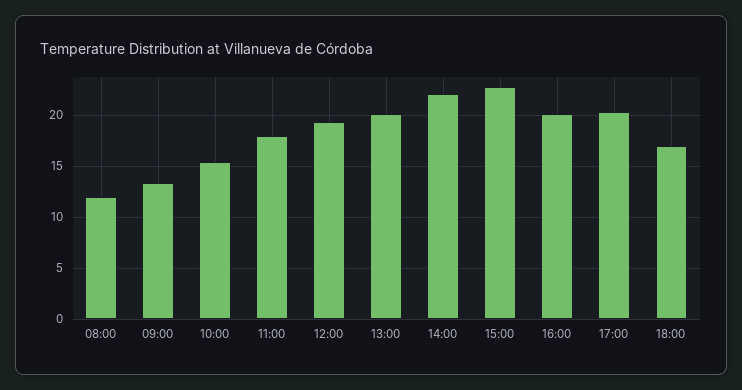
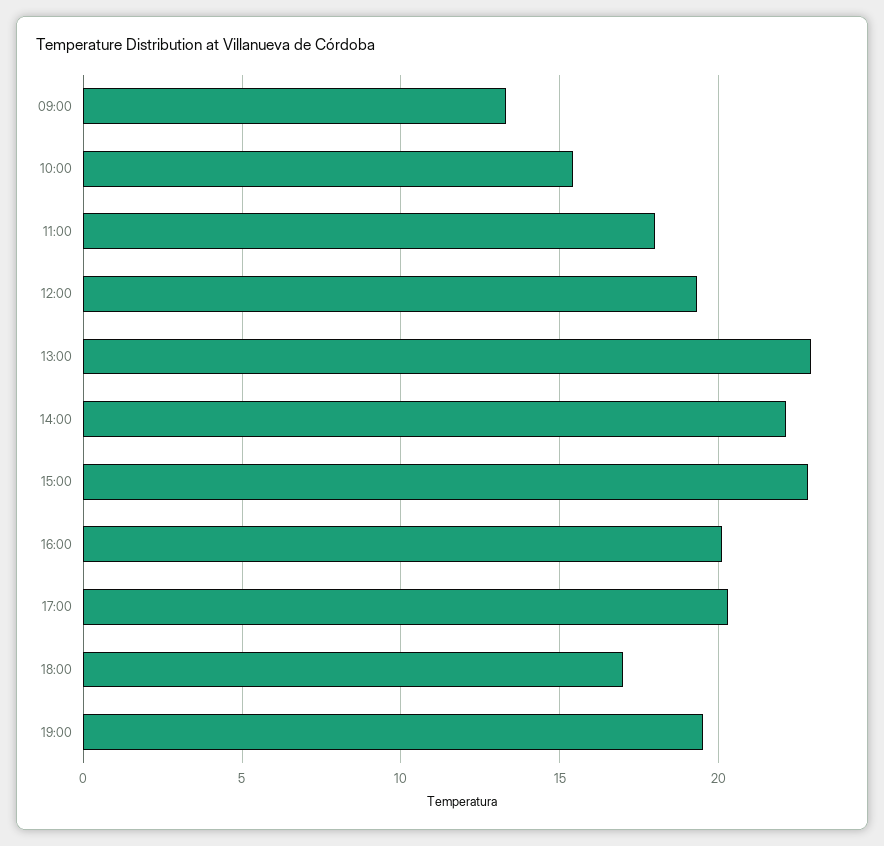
08:00: 12 -> none
13:00: 20 -> 23
19:00: none -> 19.5

